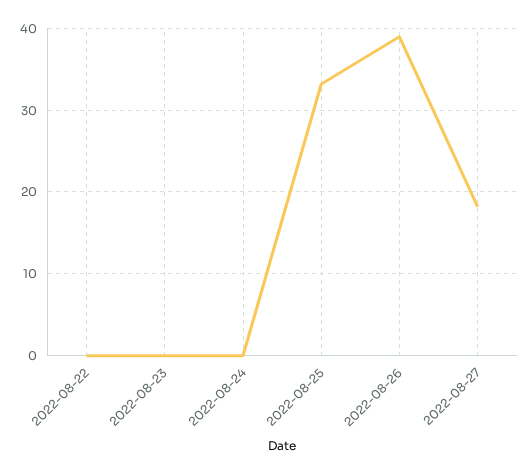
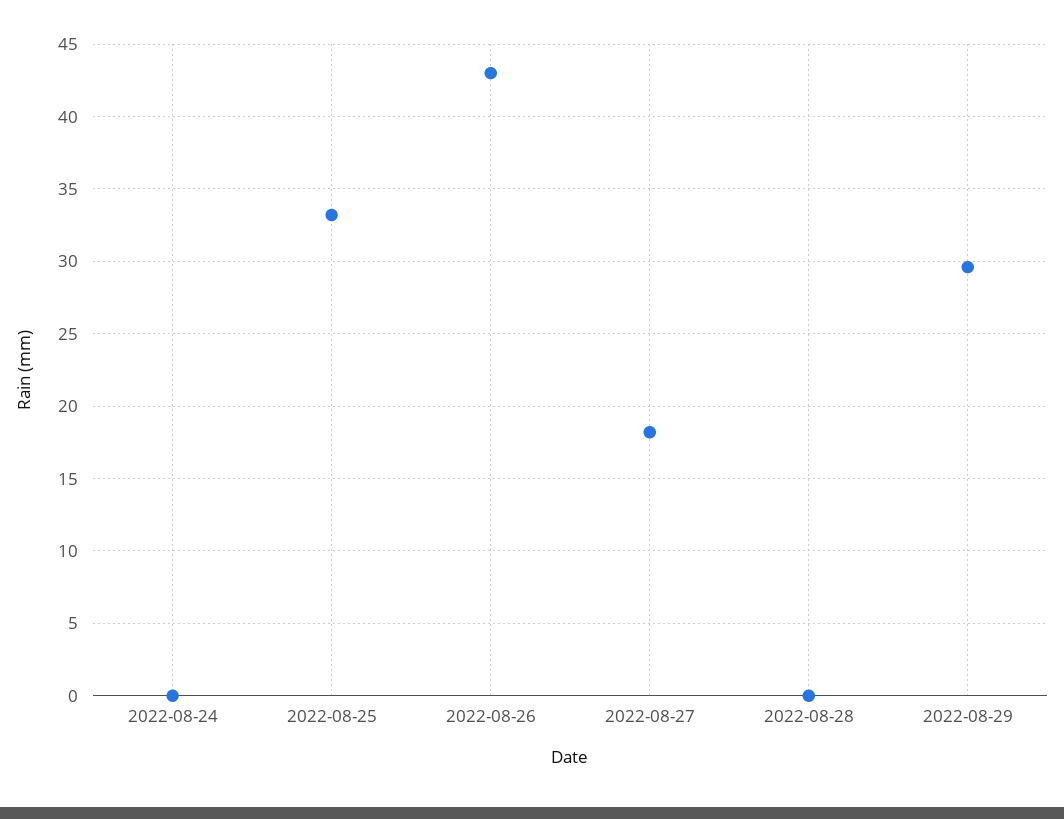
2022-08-22: 0 -> none
2022-08-23: 0 -> none
2022-08-26: 39 -> 43
2022-08-28: none -> 0
2022-08-29: none -> 29.5

